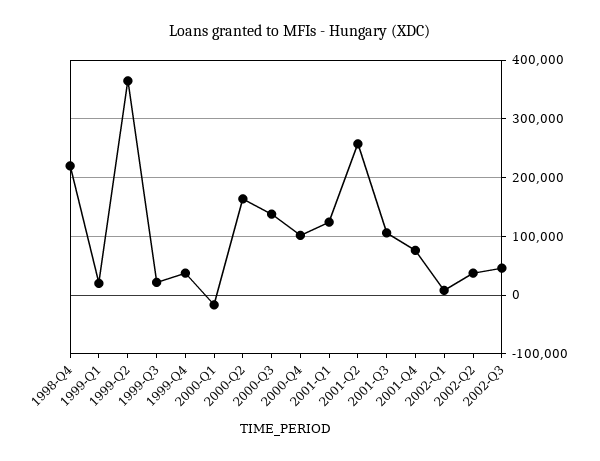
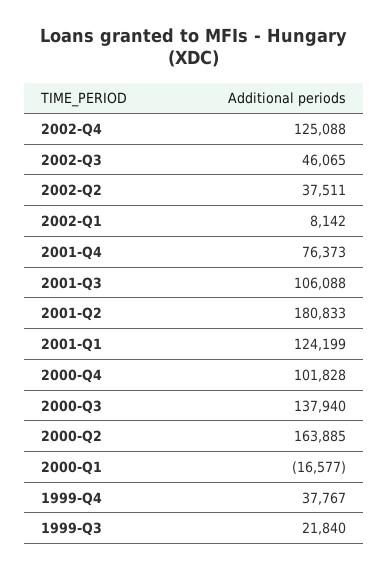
1998-Q4: 220000 -> none
1999-Q1: 20000 -> none
1999-Q2: 360000 -> none
2001-Q2: 260000 -> 180833
2002-Q4: none -> 125088

